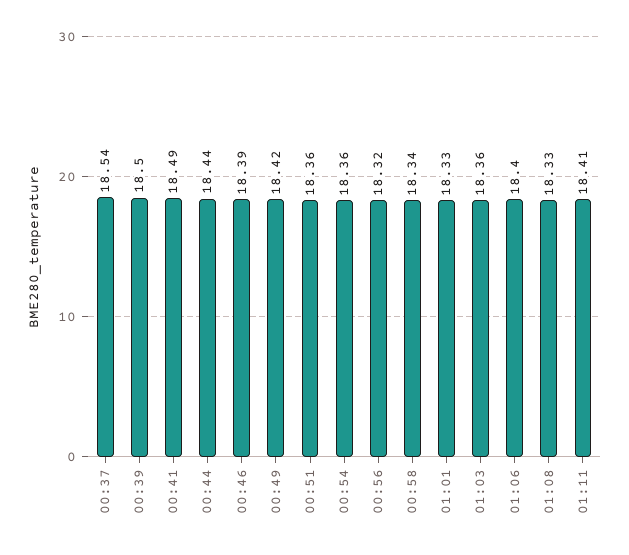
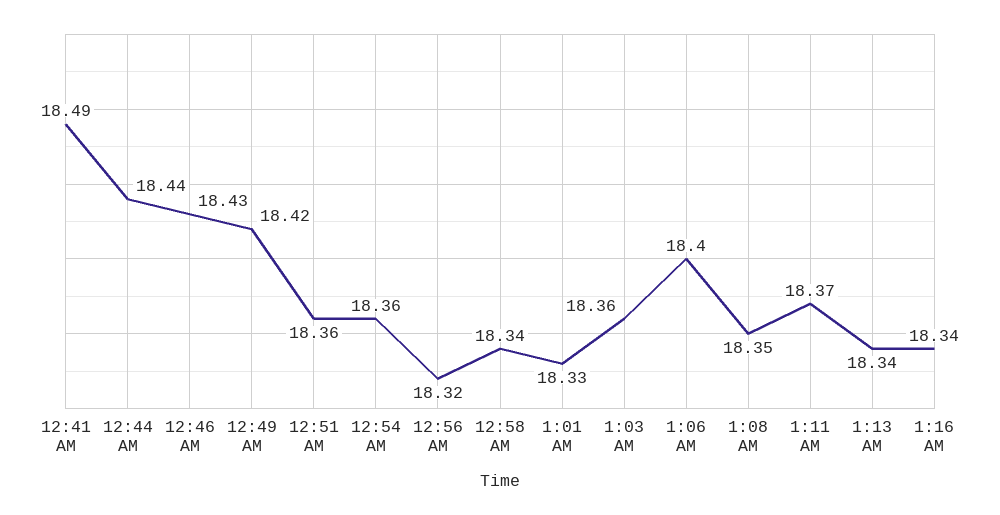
00:37: 18.54 -> none
00:39: 18.5 -> none
00:46: 18.39 -> 18.43
01:08: 18.33 -> 18.35
01:11: 18.41 -> 18.37
1:13 AM: none -> 18.34
1:16 AM: none -> 18.34

